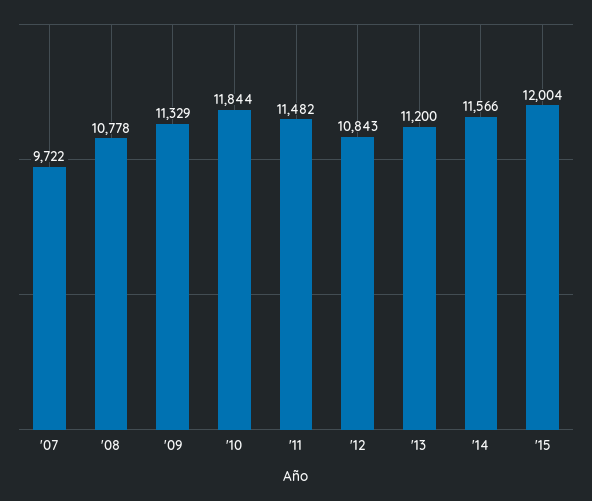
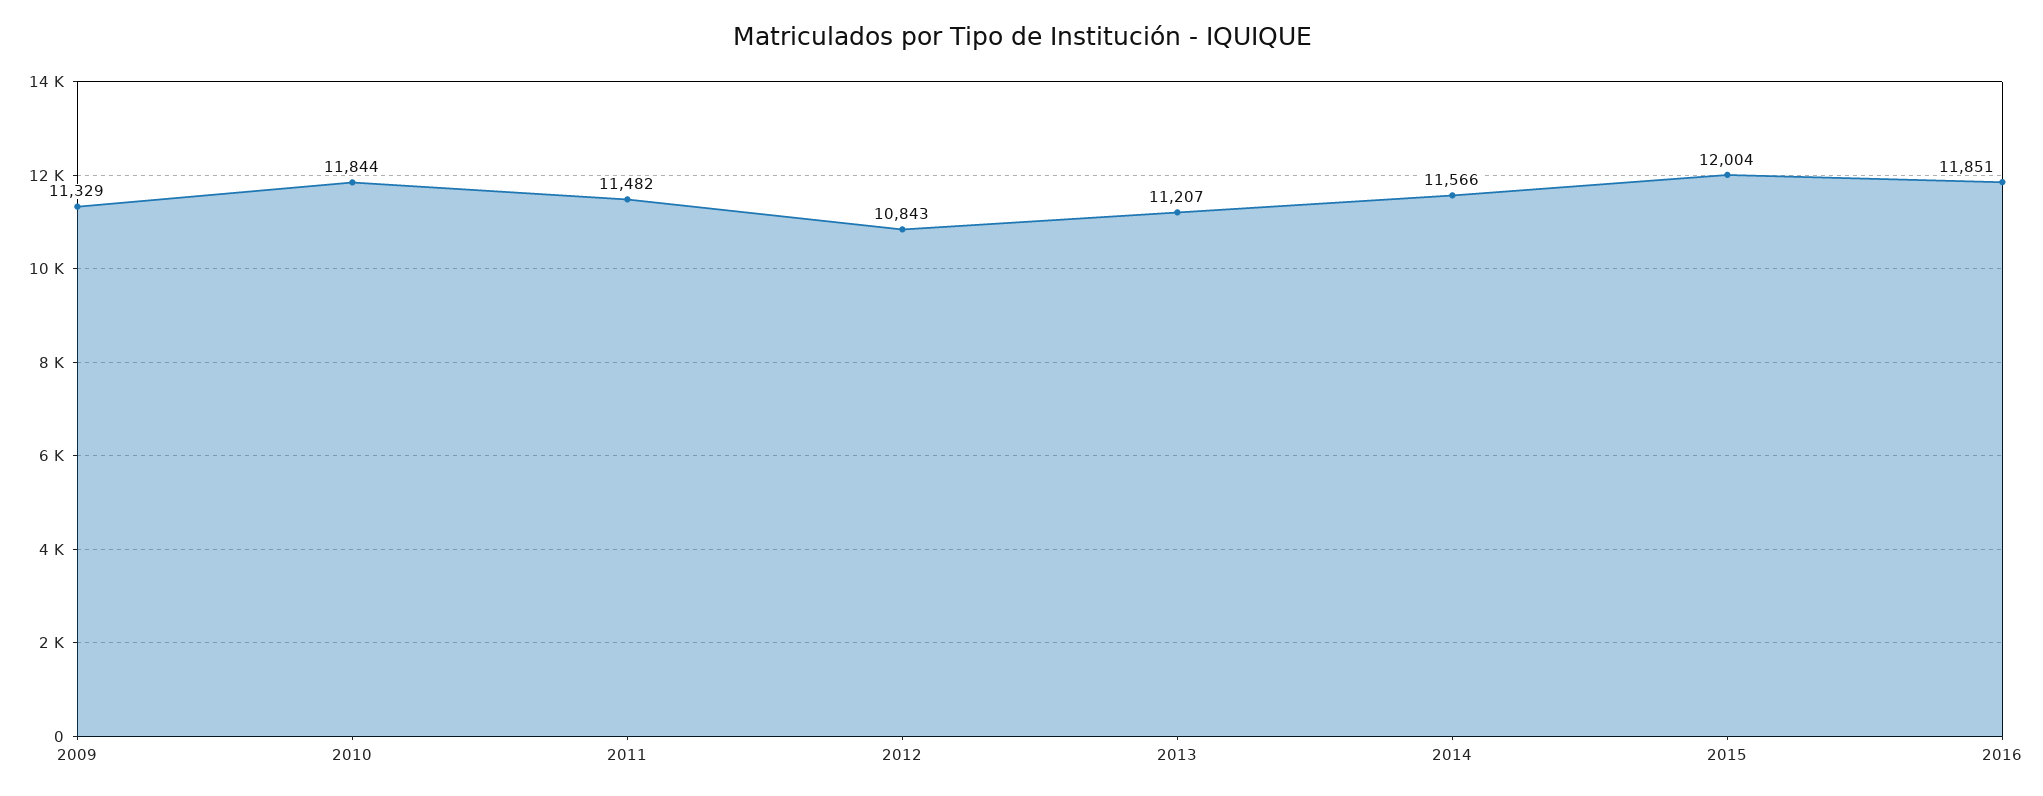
'07: 9722 -> none
'08: 10778 -> none
'13: 11200 -> 11207
2016: none -> 11851

